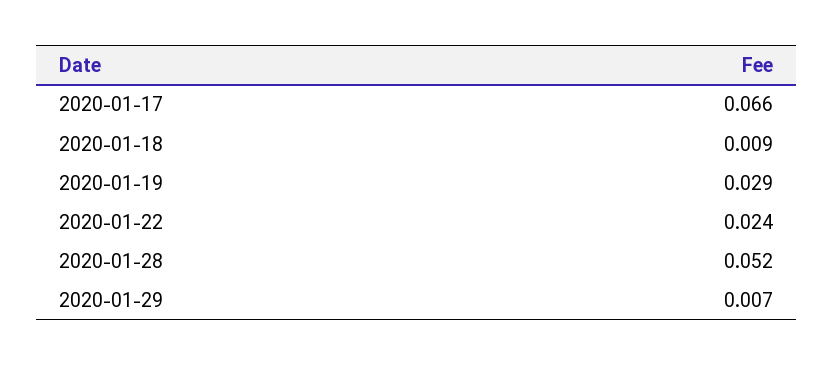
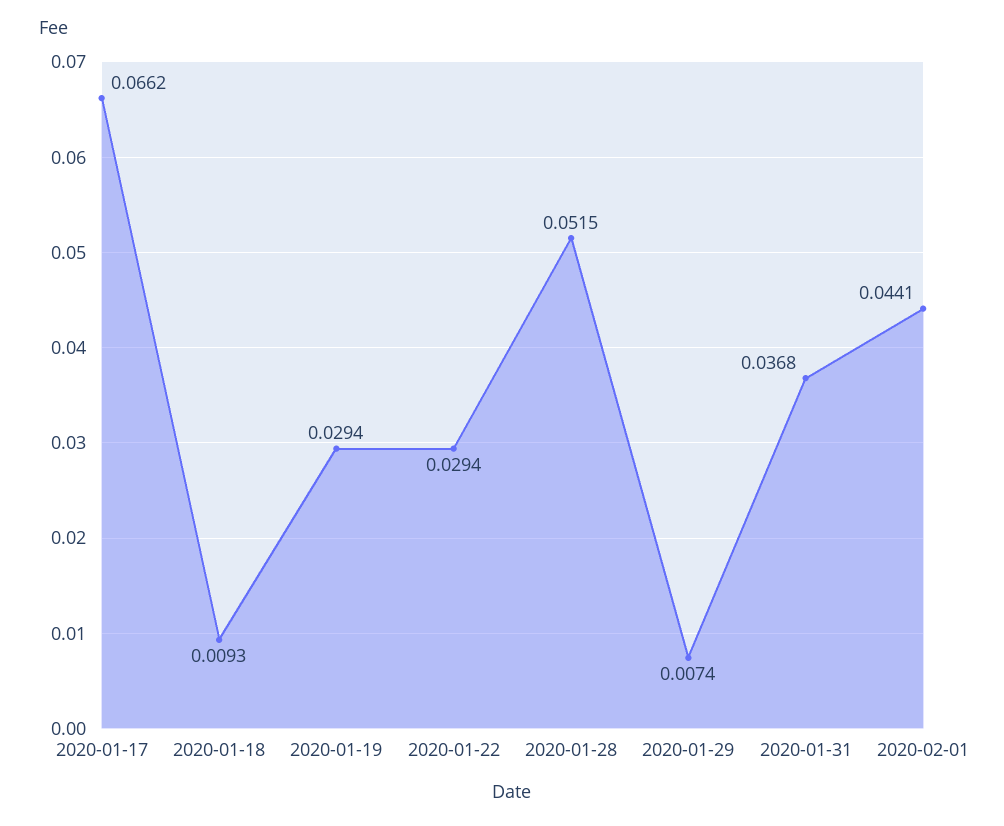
2020-01-22: 0.024 -> 0.0294
2020-01-31: none -> 0.0368
2020-02-01: none -> 0.0441

